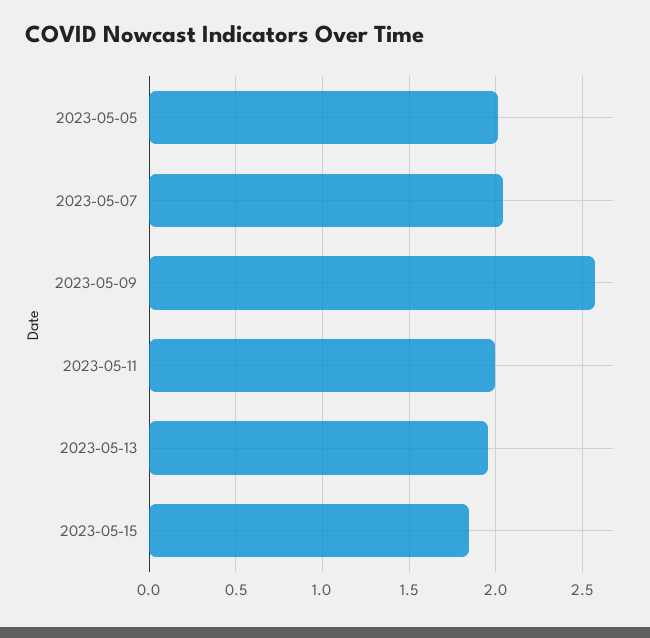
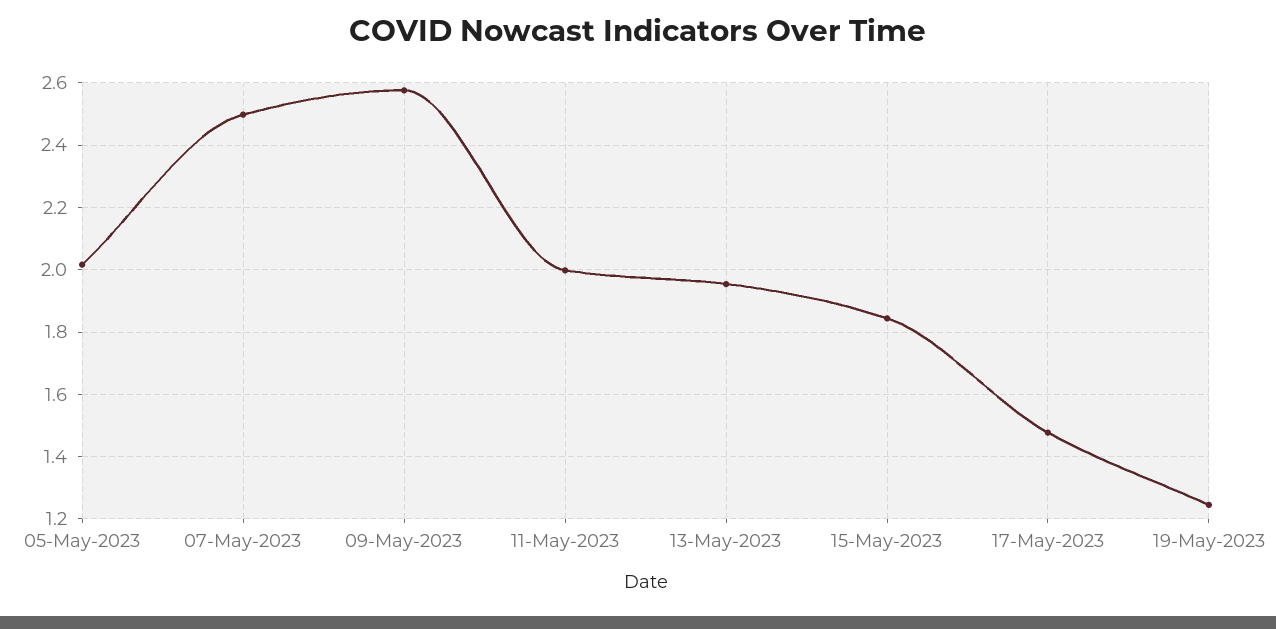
2023-05-07: 2.05 -> 2.5
17-May-2023: none -> 1.48
19-May-2023: none -> 1.24

